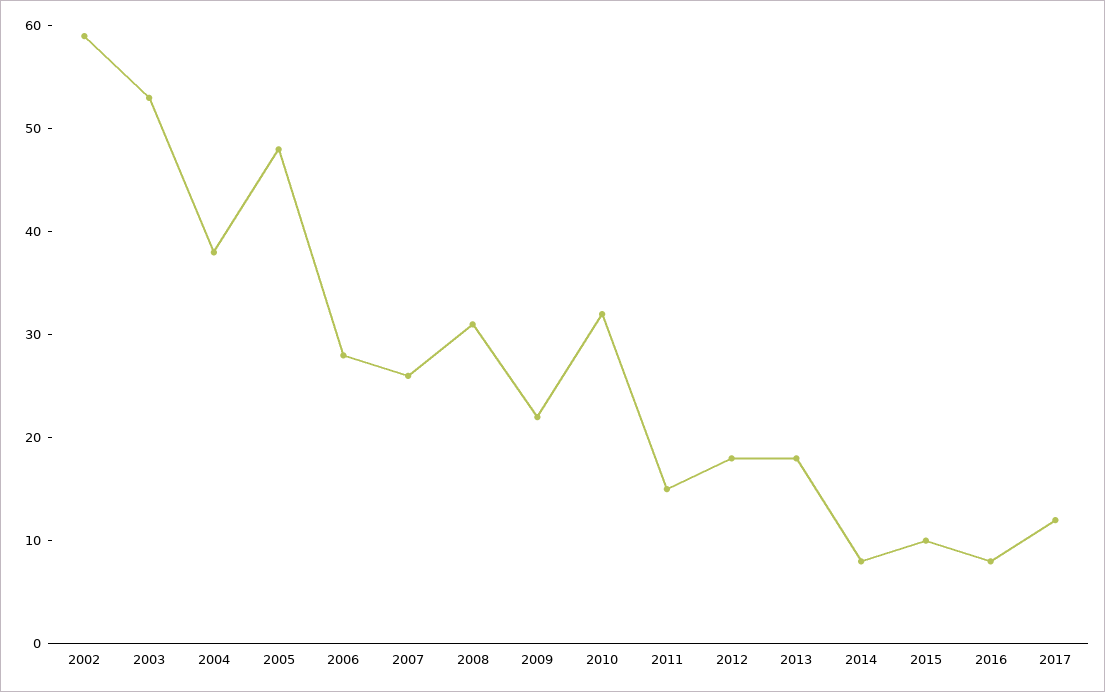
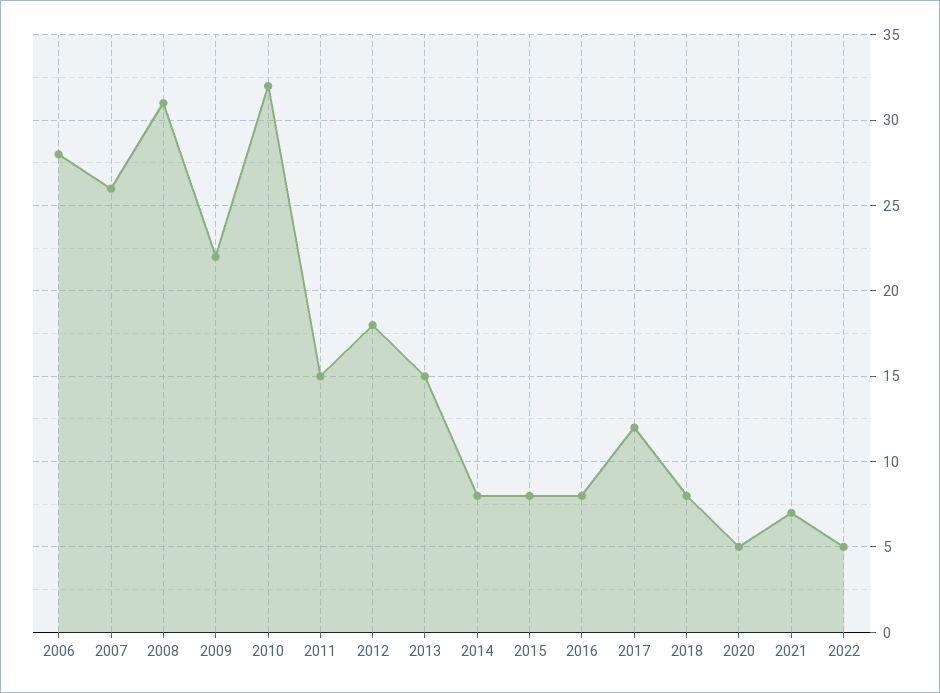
2002: 59 -> none
2003: 53 -> none
2004: 38 -> none
2005: 48 -> none
2013: 18 -> 15
2015: 10 -> 8
2018: none -> 8
2020: none -> 5
2021: none -> 7
2022: none -> 5

